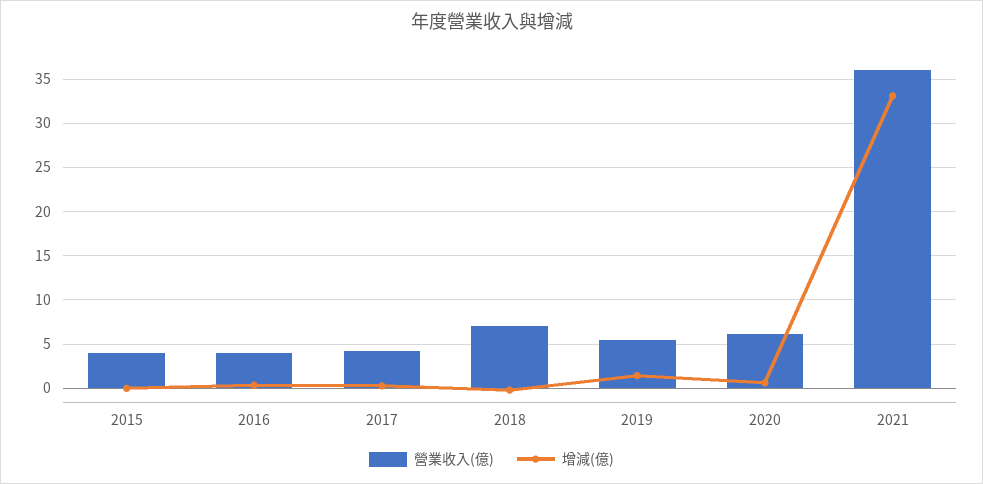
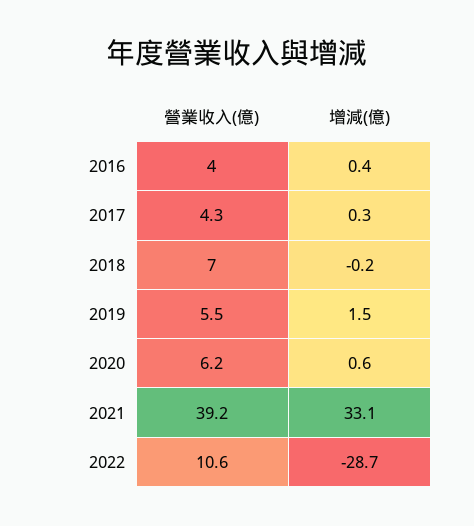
營業收入(億), 2015: 4 -> none
增減(億), 2015: 0 -> none
營業收入(億), 2021: 36 -> 39.2
營業收入(億), 2022: none -> 10.6
增減(億), 2022: none -> -28.7

